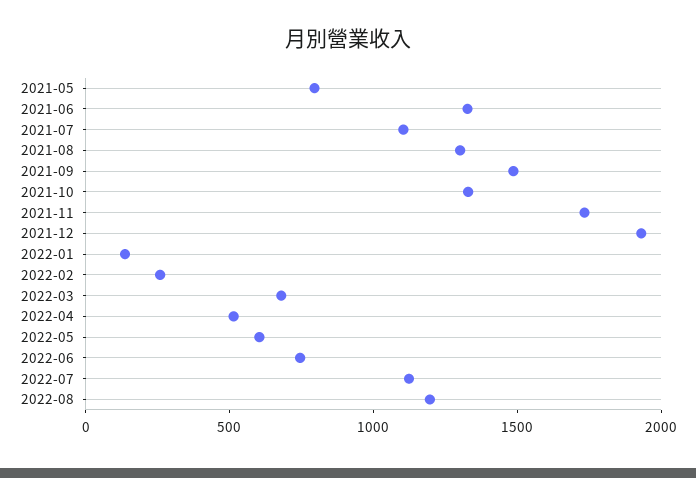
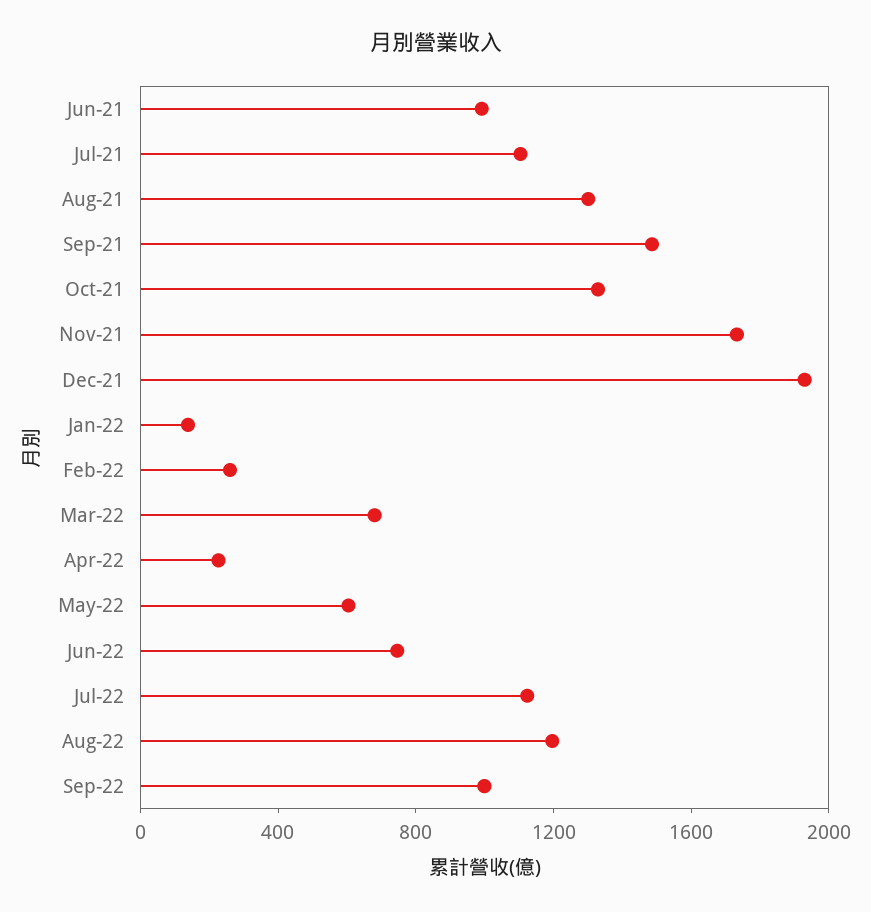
2021-05: 800 -> none
2021-06: 1300 -> 1000
2022-04: 500 -> 200
Sep-22: none -> 1000

